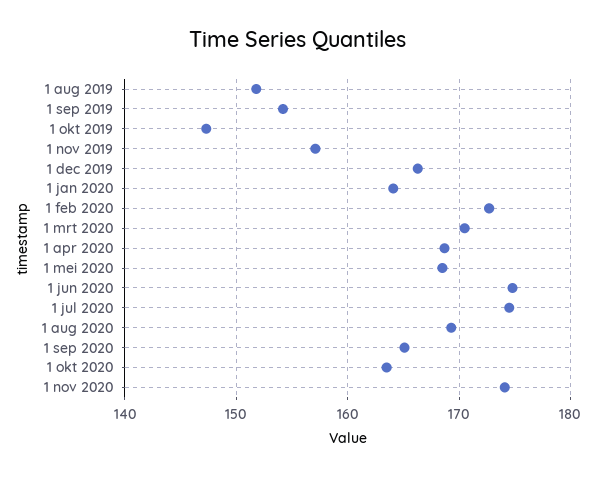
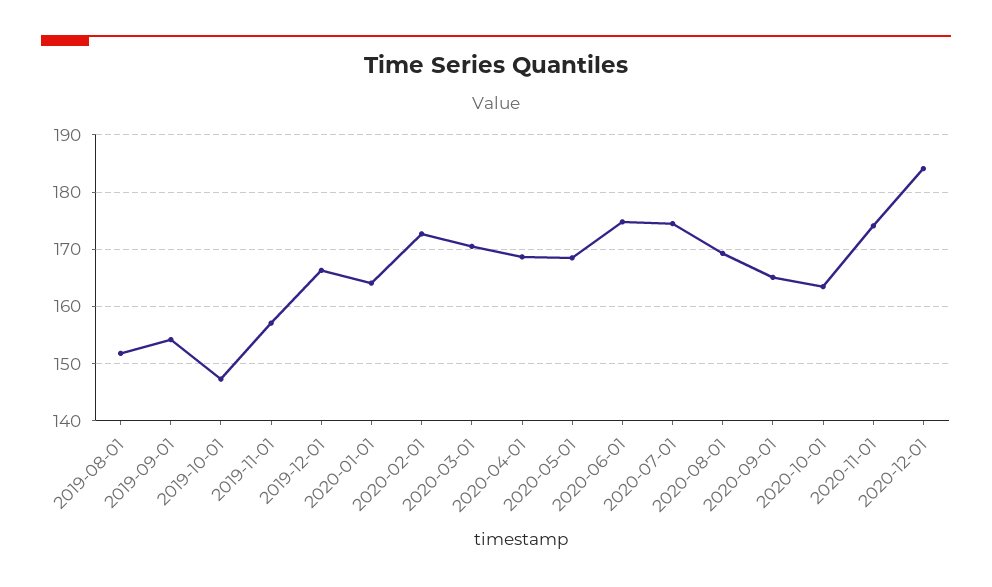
2020-12-01: none -> 184

